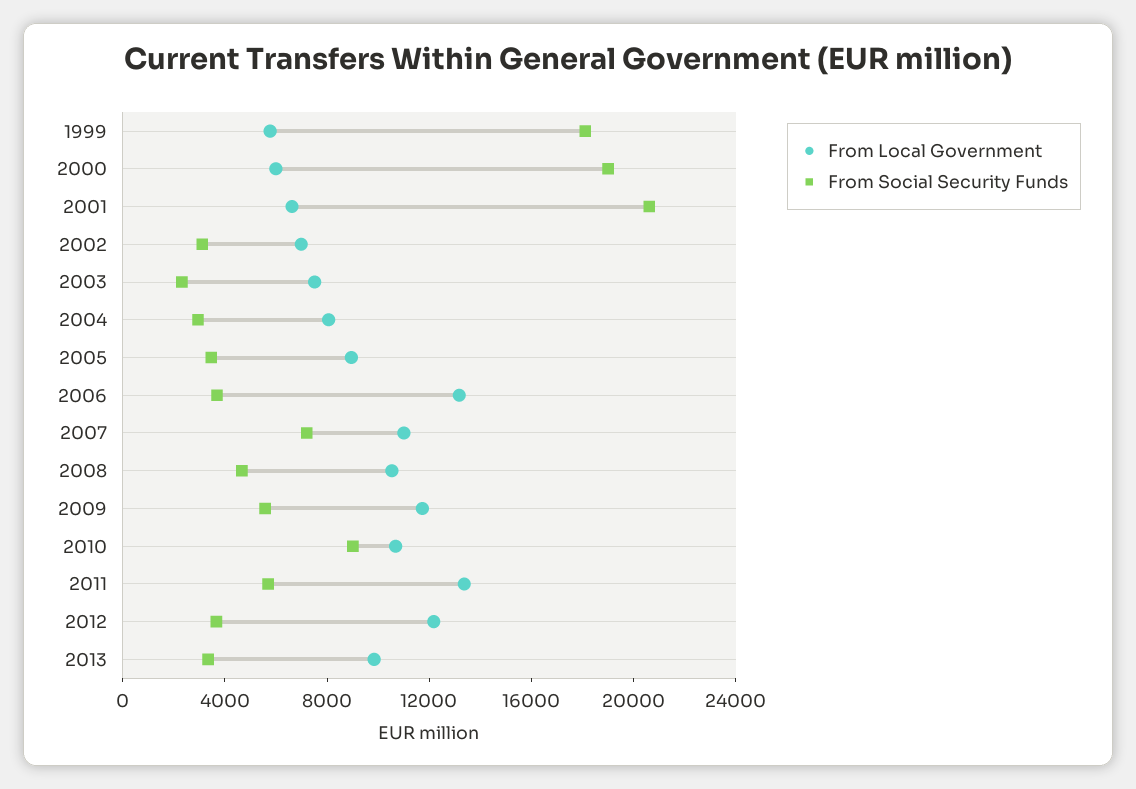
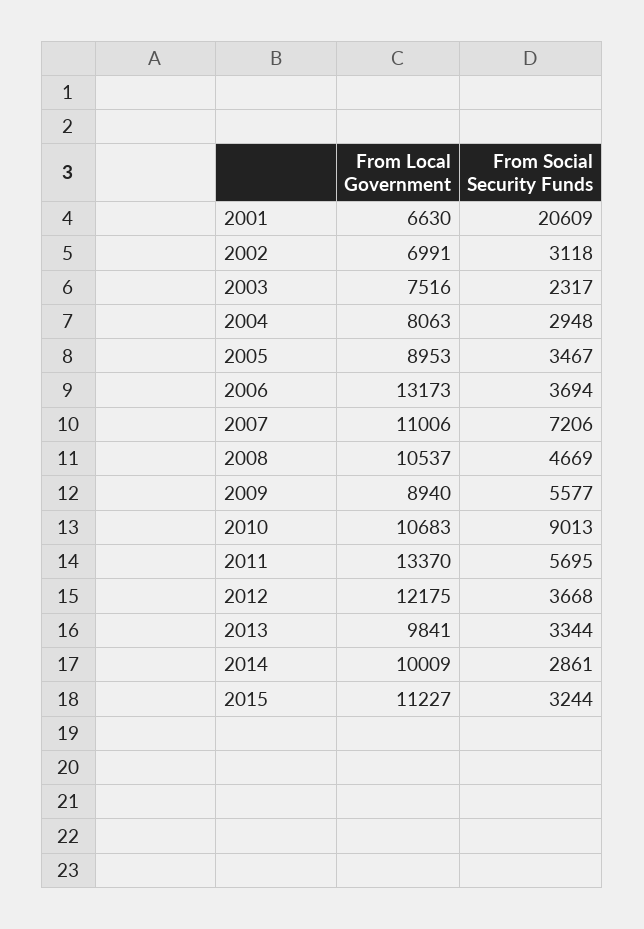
From Local Government, 1999: 6000 -> none
From Social Security Funds, 1999: 18000 -> none
From Local Government, 2000: 6000 -> none
From Social Security Funds, 2000: 19000 -> none
From Local Government, 2009: 12000 -> 8940
From Local Government, 2014: none -> 10009
From Social Security Funds, 2014: none -> 2861
From Local Government, 2015: none -> 11227
From Social Security Funds, 2015: none -> 3244

